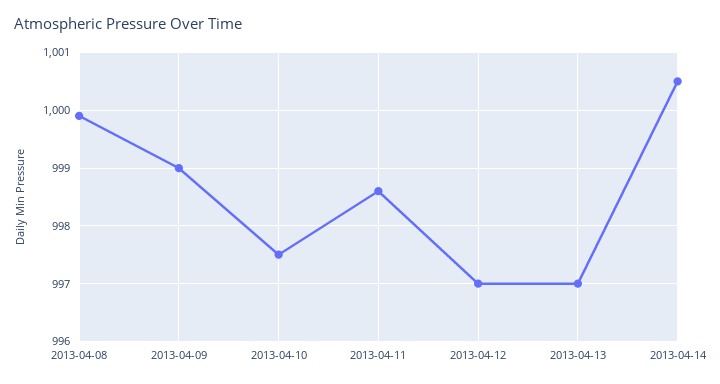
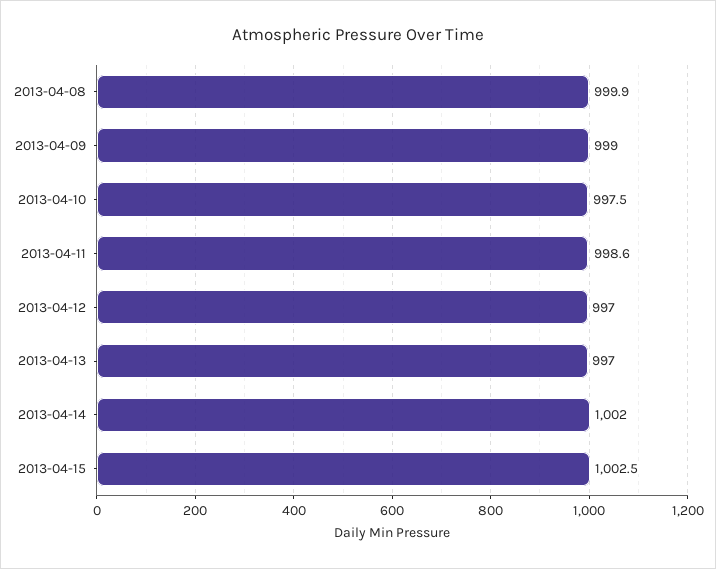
2013-04-14: 1000.5 -> 1002
2013-04-15: none -> 1002.5

